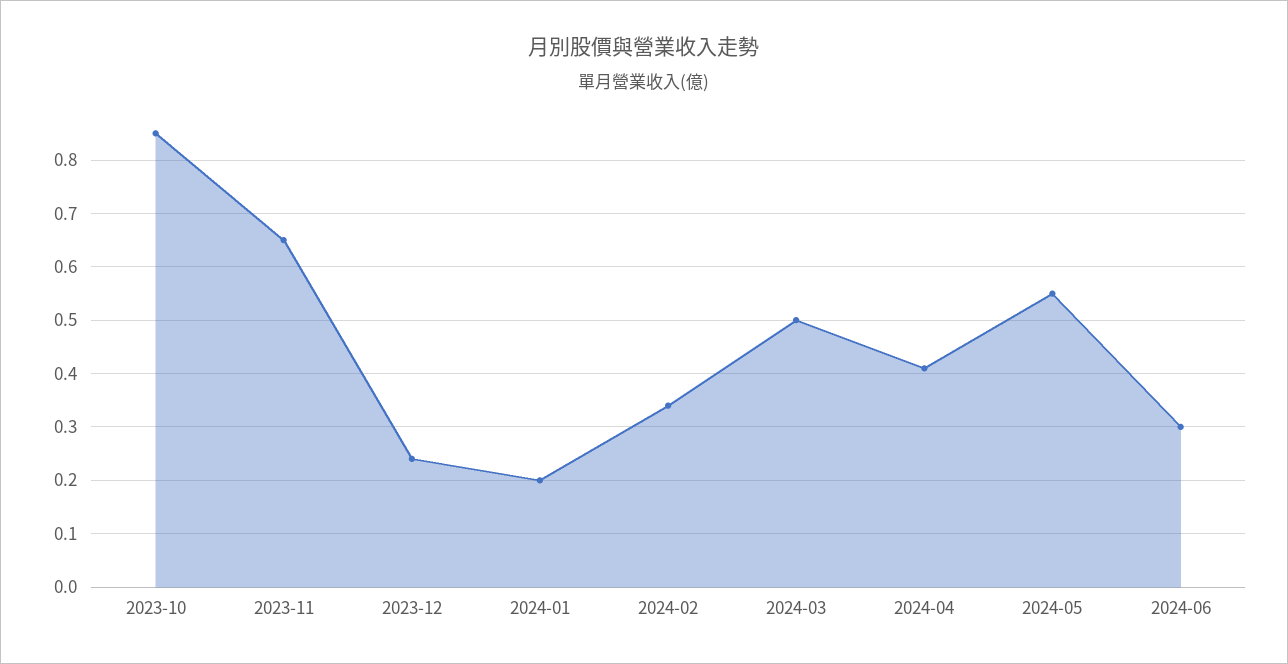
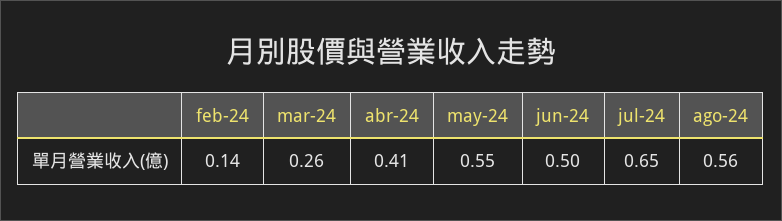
2023-10: 0.85 -> none
2023-11: 0.65 -> none
2023-12: 0.25 -> none
2024-01: 0.2 -> none
2024-02: 0.35 -> 0.14
2024-03: 0.5 -> 0.26
2024-06: 0.3 -> 0.5
jul-24: none -> 0.65
ago-24: none -> 0.56

